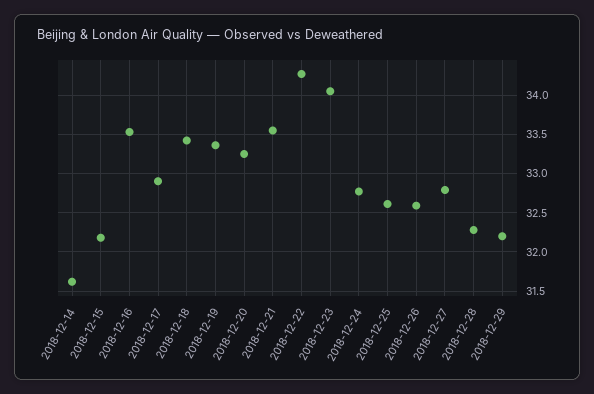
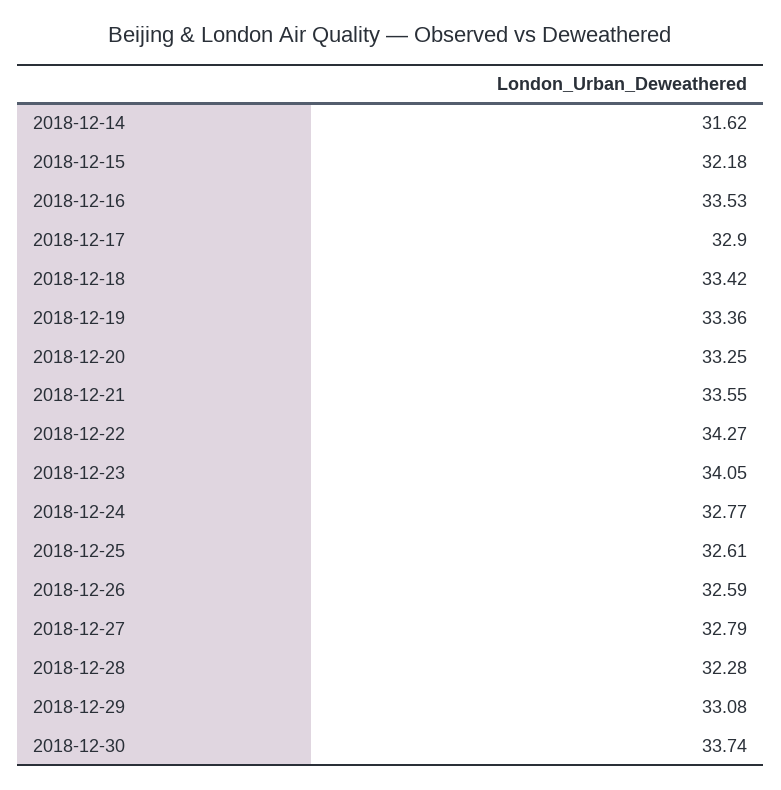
2018-12-29: 32.2 -> 33.08
2018-12-30: none -> 33.74

